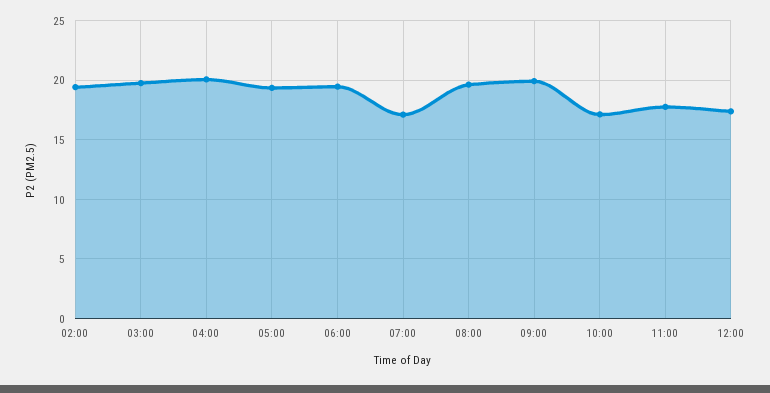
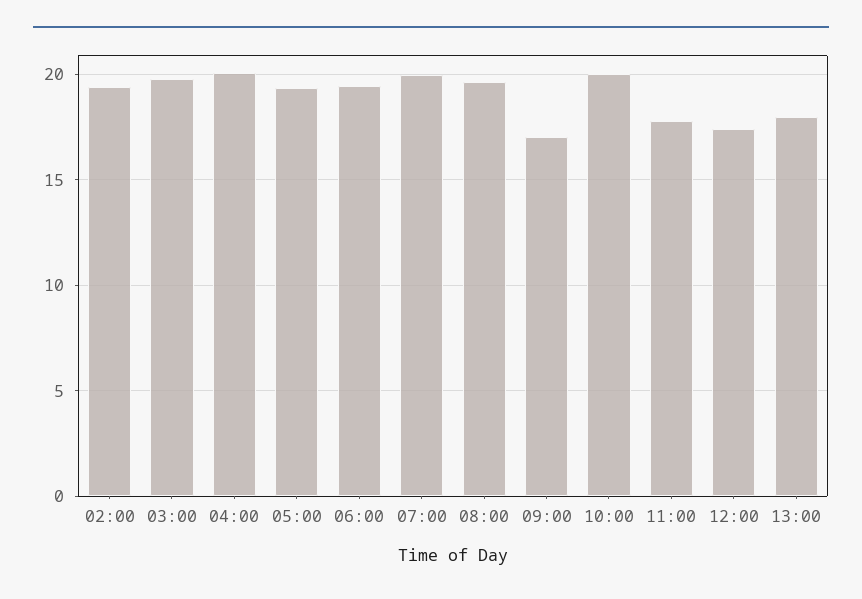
07:00: 17 -> 20
09:00: 20 -> 17
10:00: 17 -> 20
13:00: none -> 18

